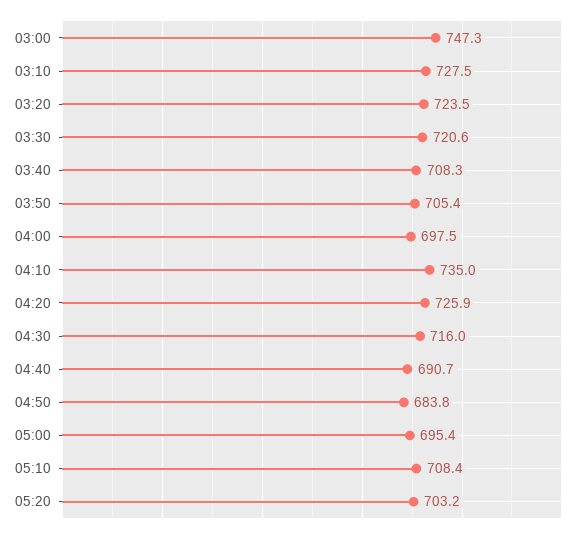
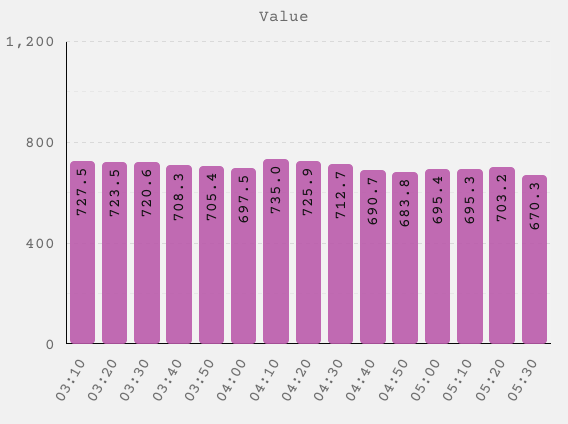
03:00: 747.3 -> none
04:30: 716 -> 712.7
05:10: 708.4 -> 695.3
05:30: none -> 670.3

